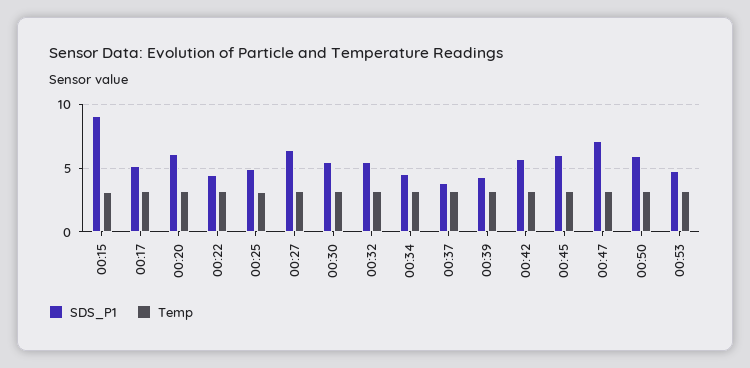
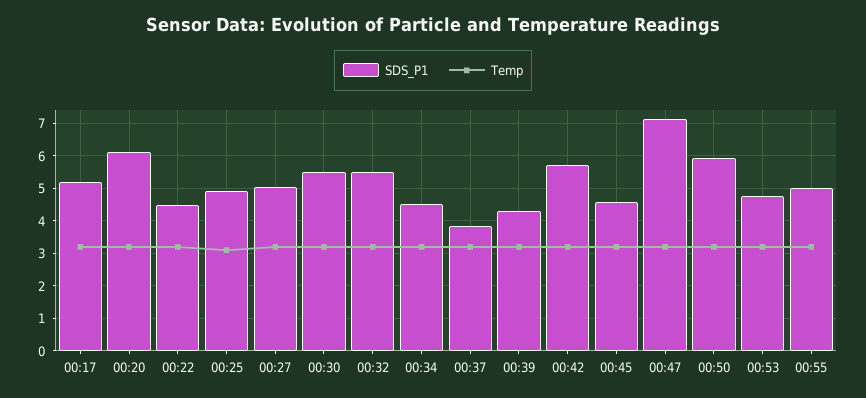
SDS_P1, 00:15: 9 -> none
Temp, 00:15: 3 -> none
SDS_P1, 00:27: 6.5 -> 5
SDS_P1, 00:45: 6 -> 4.6
SDS_P1, 00:55: none -> 5
Temp, 00:55: none -> 3.2

